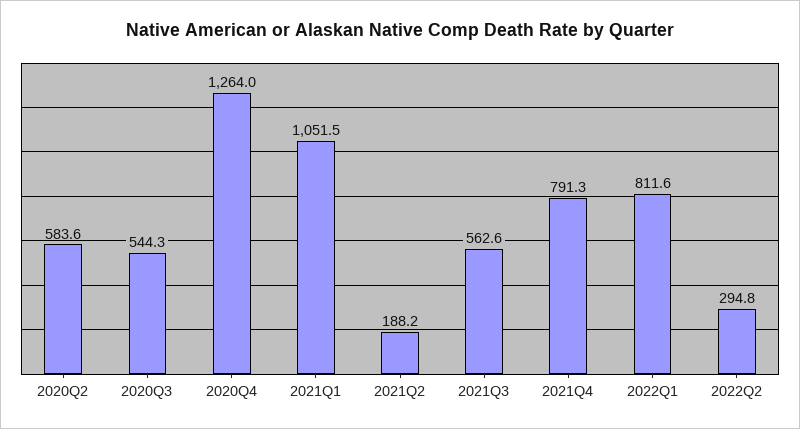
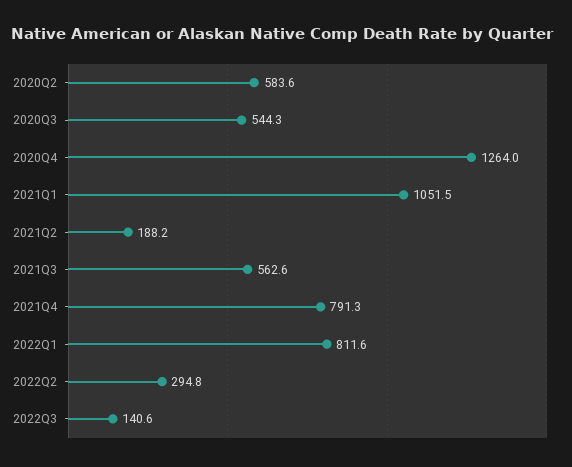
2022Q3: none -> 140.6

